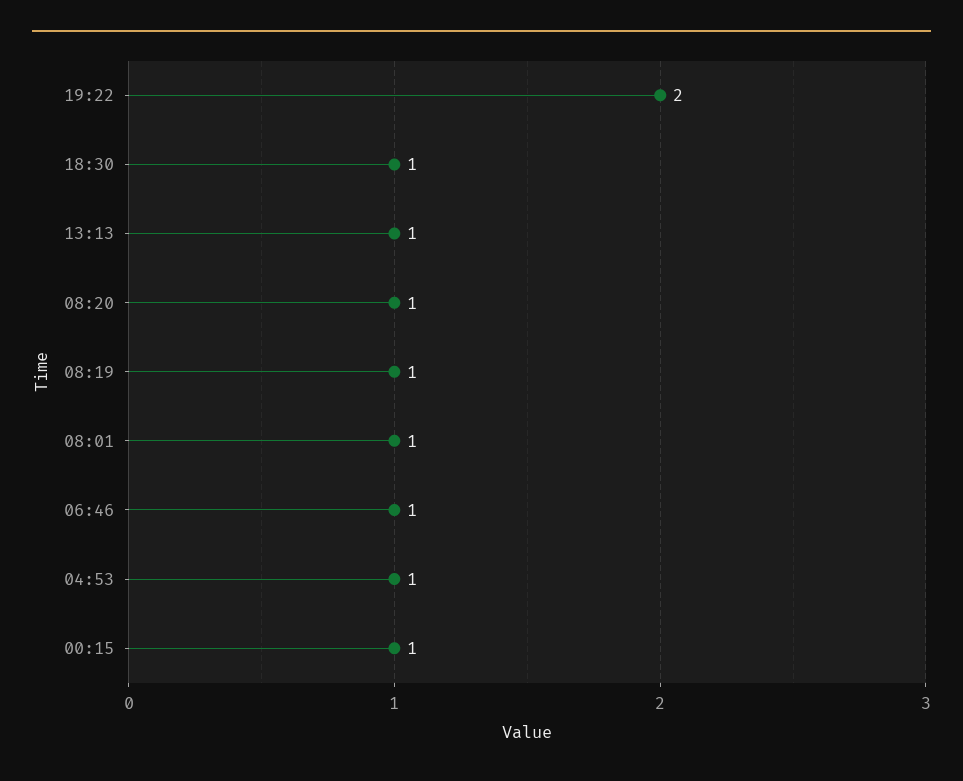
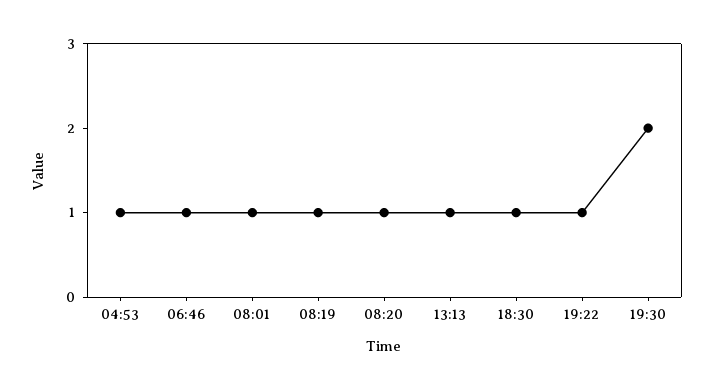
19:22: 2 -> 1
00:15: 1 -> none
19:30: none -> 2

